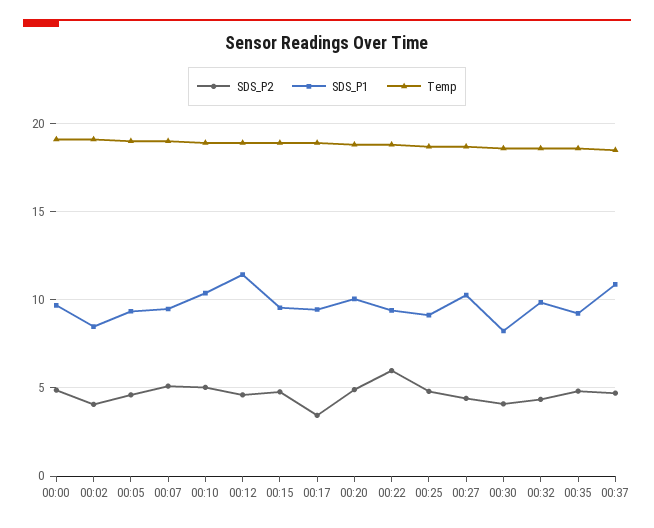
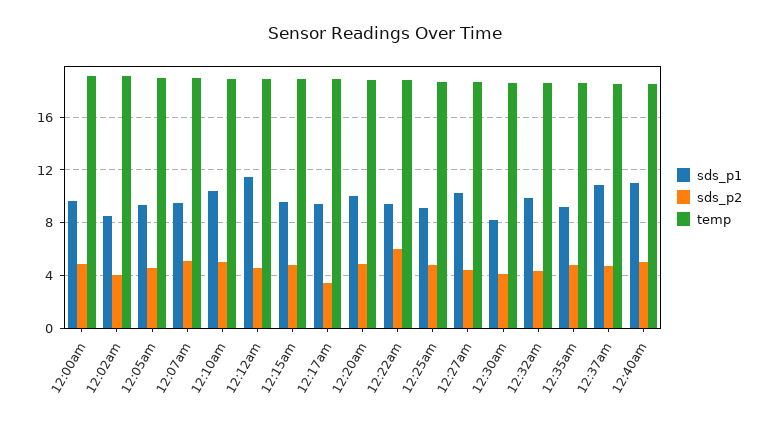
SDS_P1, 12:40am: none -> 11
SDS_P2, 12:40am: none -> 5
Temp, 12:40am: none -> 18.5

